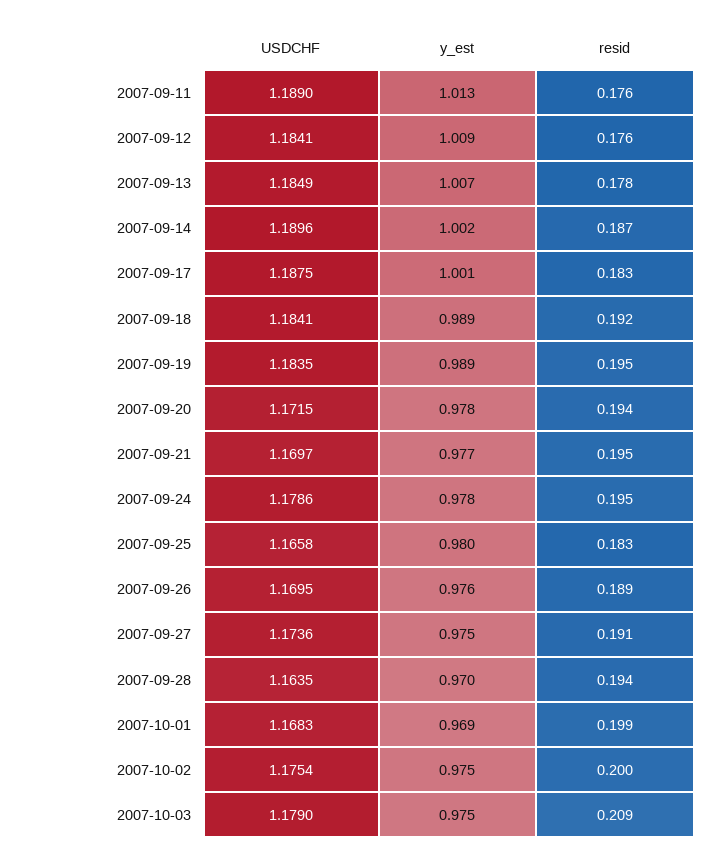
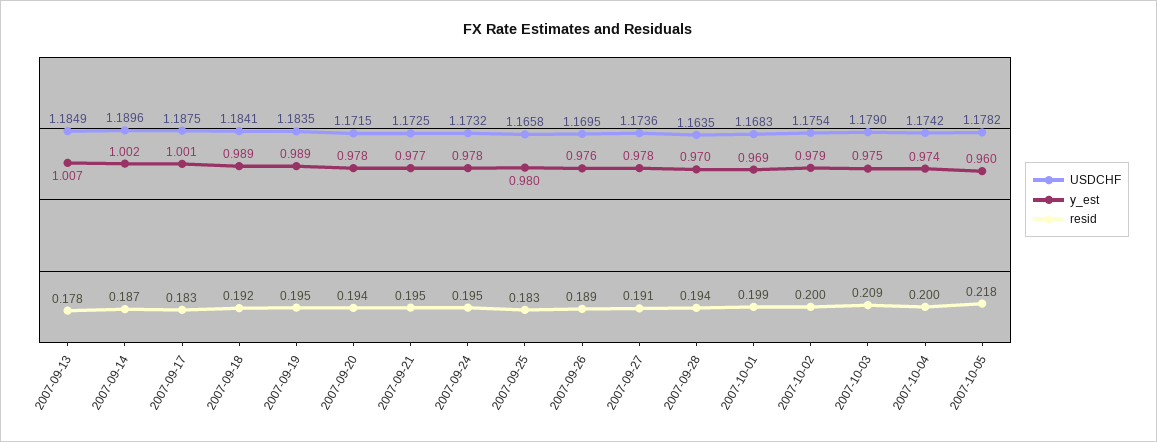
USDCHF, 2007-09-11: 1.189 -> none
y_est, 2007-09-11: 1.013 -> none
resid, 2007-09-11: 0.176 -> none
USDCHF, 2007-09-12: 1.1841 -> none
y_est, 2007-09-12: 1.009 -> none
resid, 2007-09-12: 0.176 -> none
USDCHF, 2007-09-21: 1.1697 -> 1.1725
USDCHF, 2007-09-24: 1.1786 -> 1.1732
y_est, 2007-09-27: 0.975 -> 0.978
y_est, 2007-10-02: 0.975 -> 0.979
USDCHF, 2007-10-04: none -> 1.1742
y_est, 2007-10-04: none -> 0.974
resid, 2007-10-04: none -> 0.2
USDCHF, 2007-10-05: none -> 1.1782
y_est, 2007-10-05: none -> 0.96
resid, 2007-10-05: none -> 0.218

